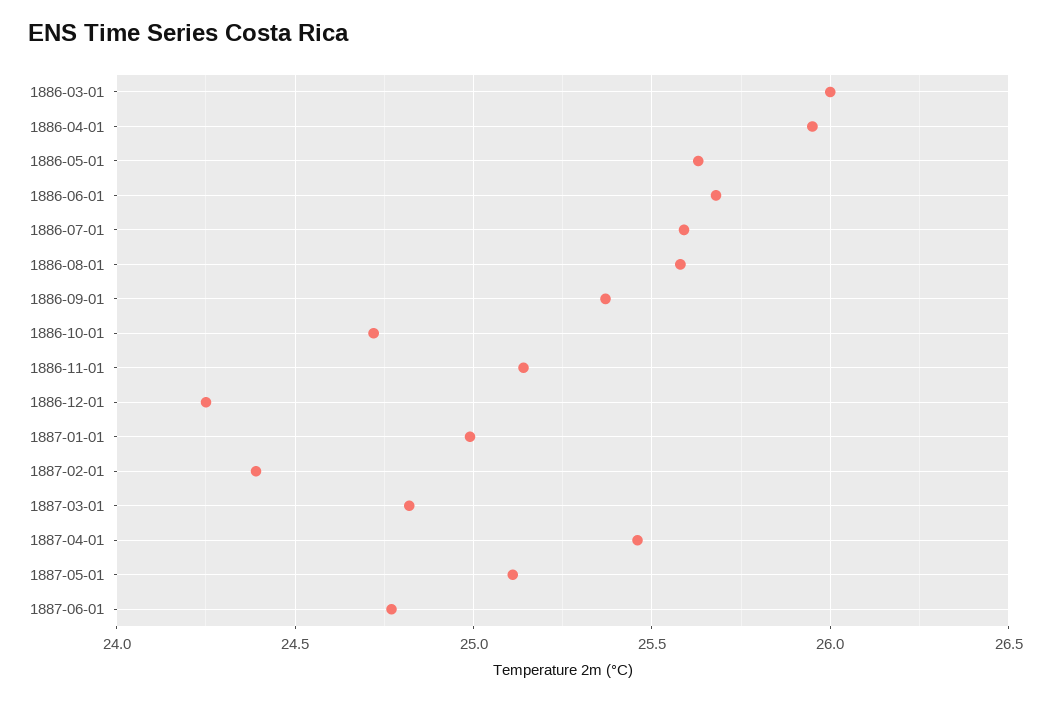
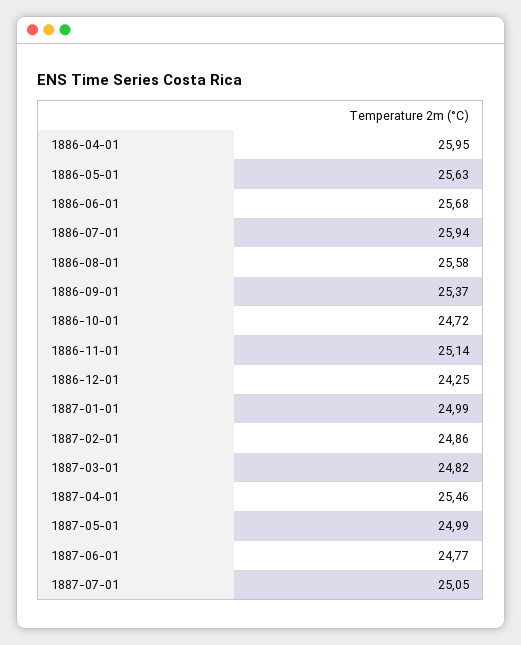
1886-03-01: 26 -> none
1886-07-01: 25.6 -> 25.94
1887-02-01: 24.4 -> 24.86
1887-05-01: 25.1 -> 24.99
1887-07-01: none -> 25.05

